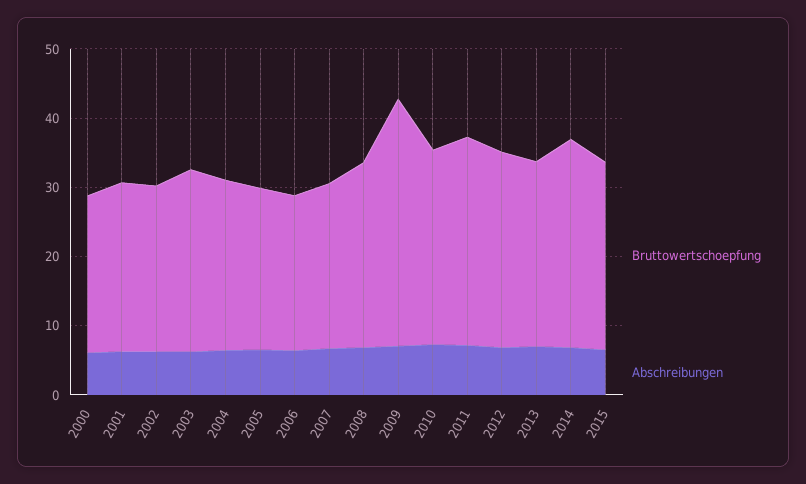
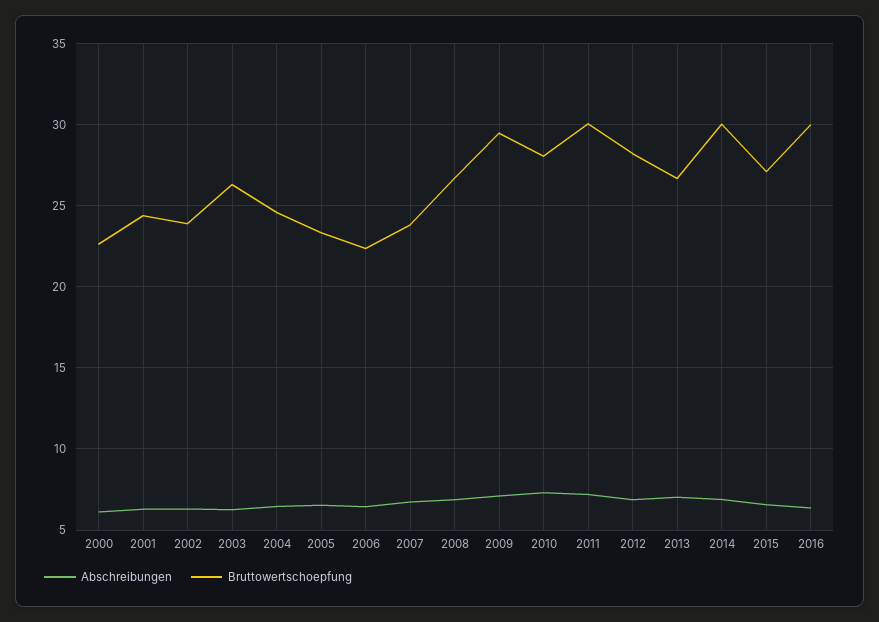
Bruttowertschoepfung, 2009: 36 -> 29.5
Abschreibungen, 2016: none -> 6.5
Bruttowertschoepfung, 2016: none -> 30

